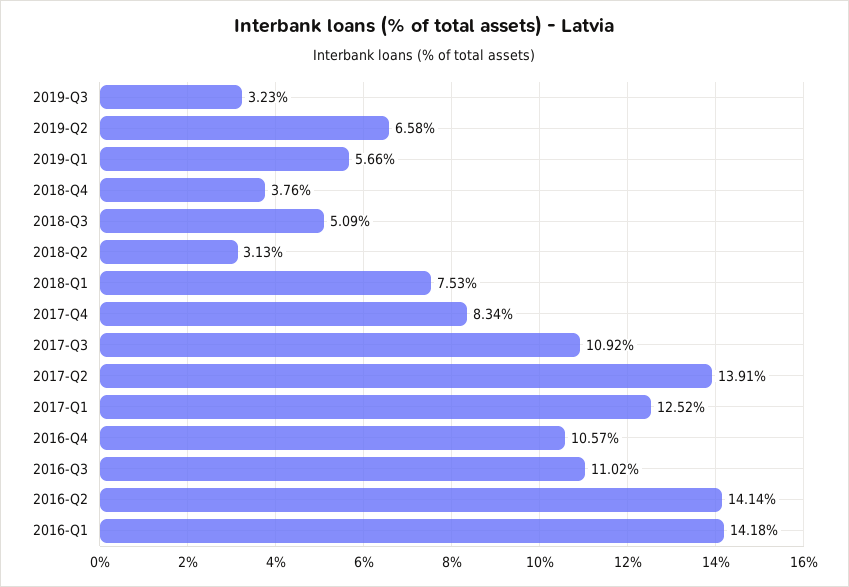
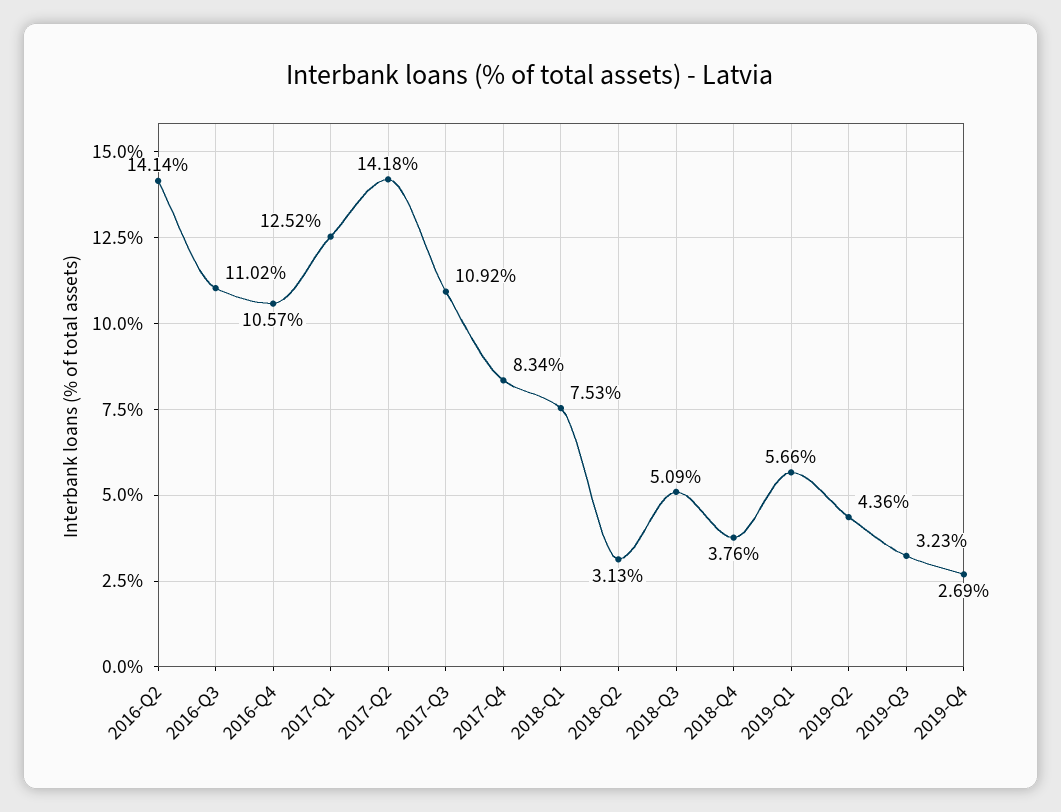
2019-Q2: 6.58 -> 4.36
2017-Q2: 13.91 -> 14.18
2016-Q1: 14.18 -> none
2019-Q4: none -> 2.69

